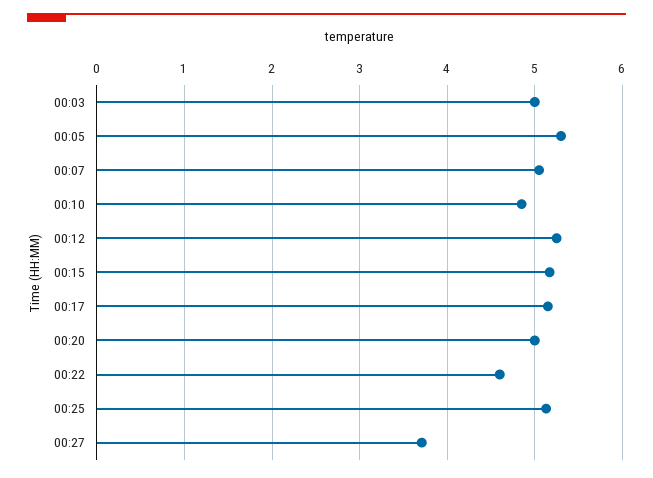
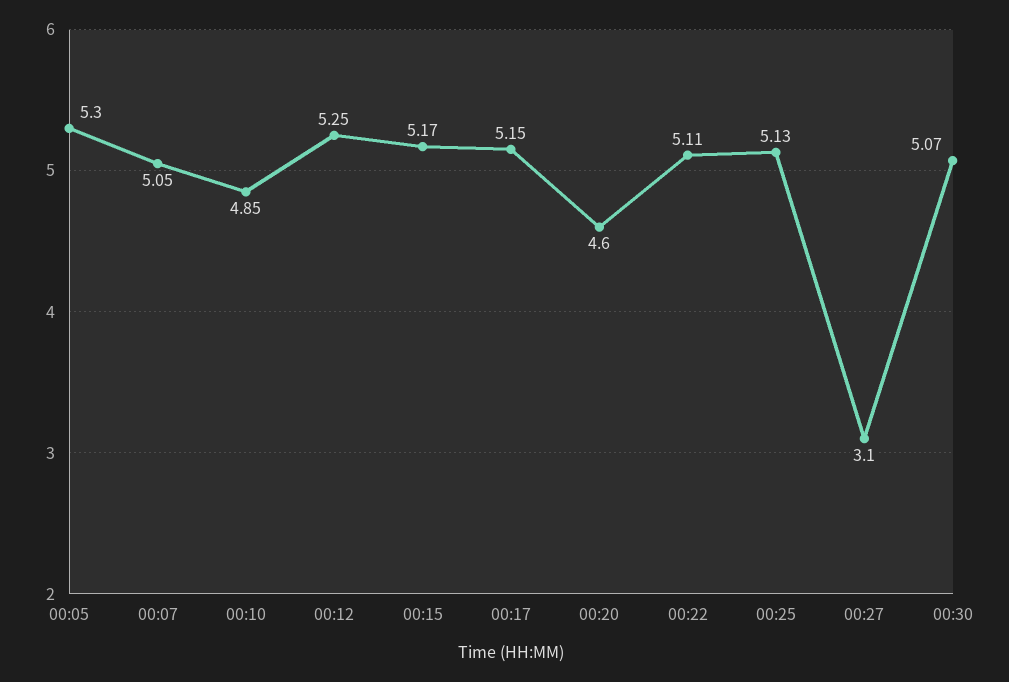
00:03: 5 -> none
00:20: 5 -> 4.6
00:22: 4.6 -> 5.11
00:27: 3.7 -> 3.1
00:30: none -> 5.07

